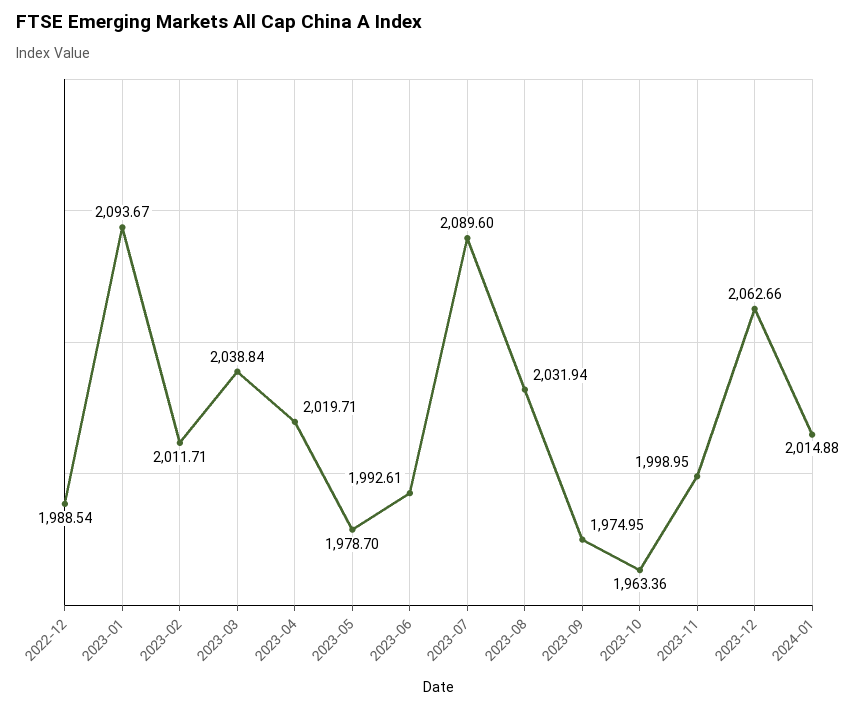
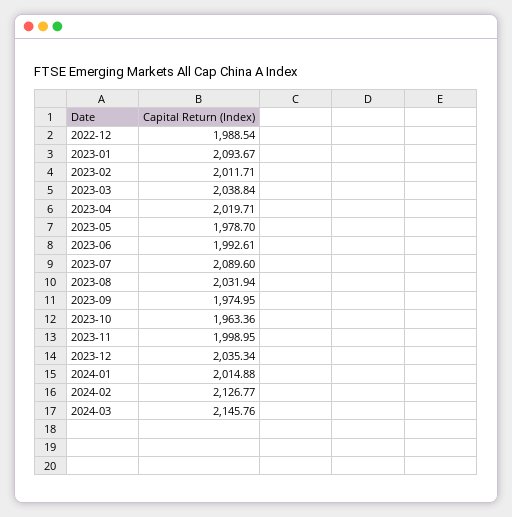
2023-12: 2062.66 -> 2035.34
2024-02: none -> 2126.77
2024-03: none -> 2145.76

